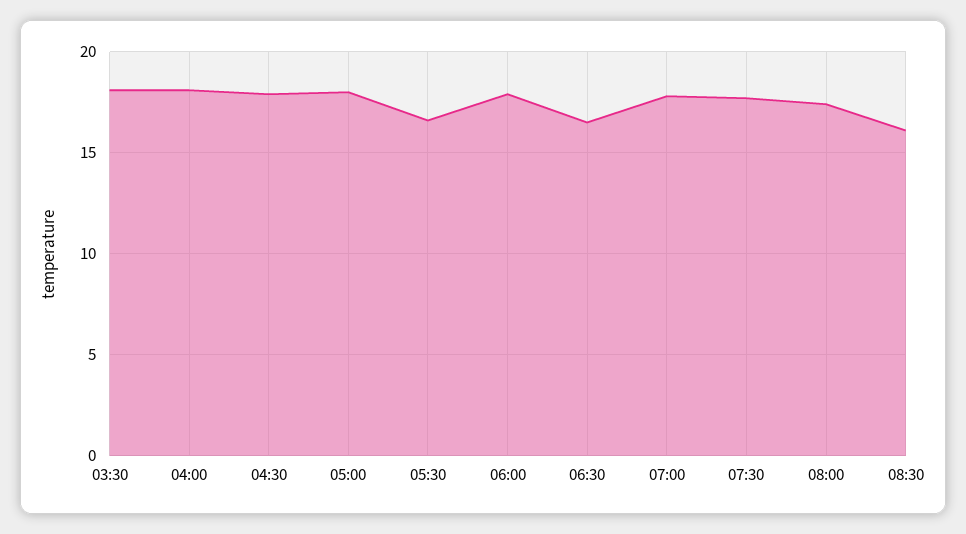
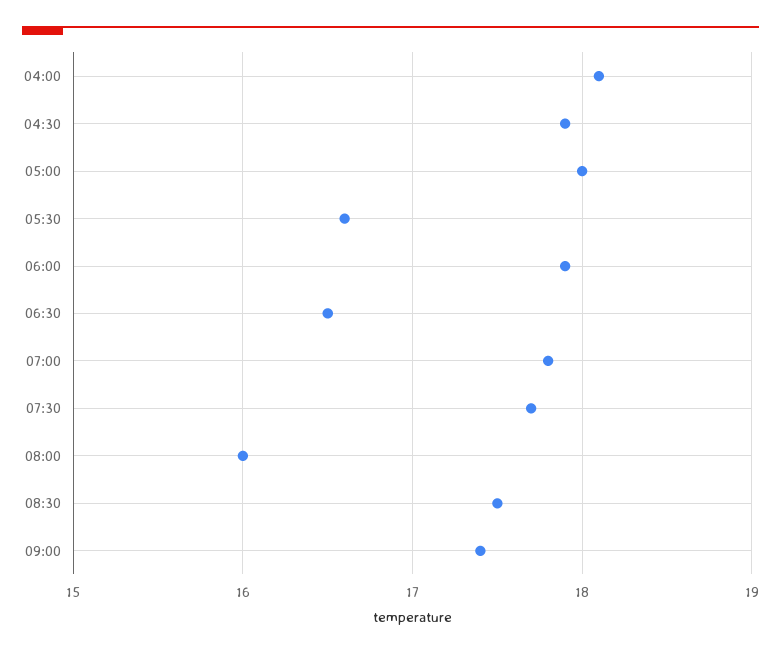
03:30: 18 -> none
08:00: 17.5 -> 16
08:30: 16 -> 17.5
09:00: none -> 17.4

